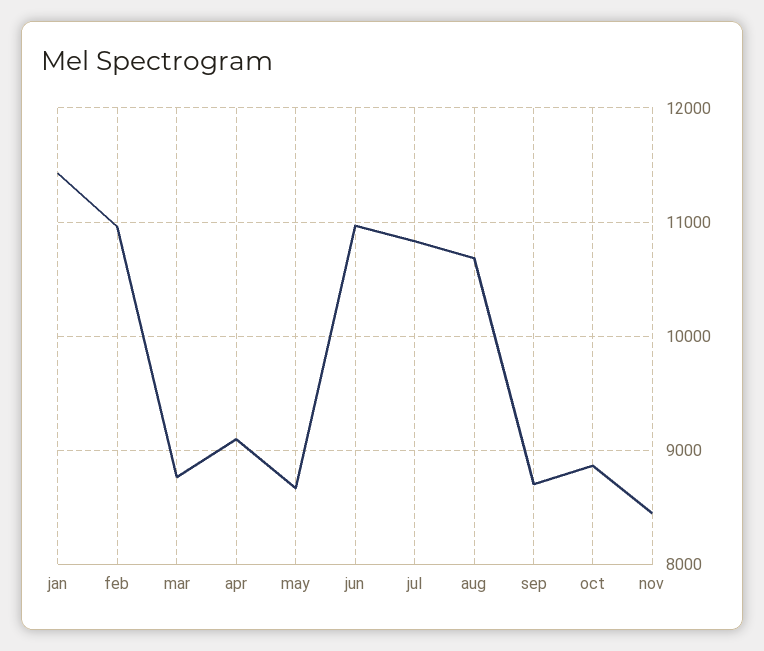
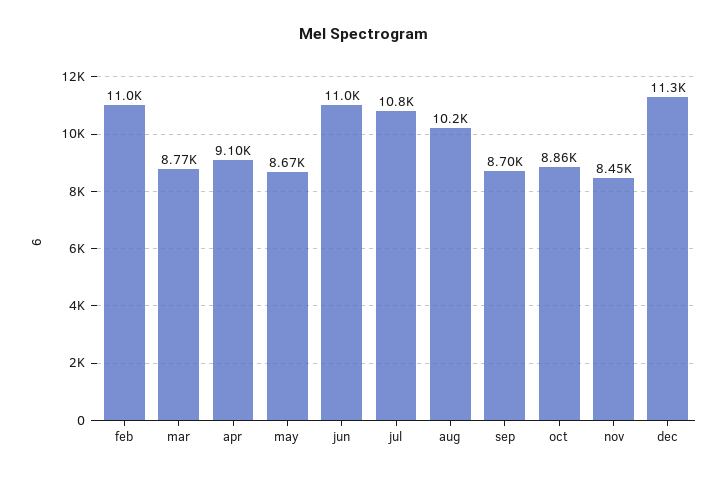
jan: 11400 -> none
aug: 10700 -> 10200
dec: none -> 11300

